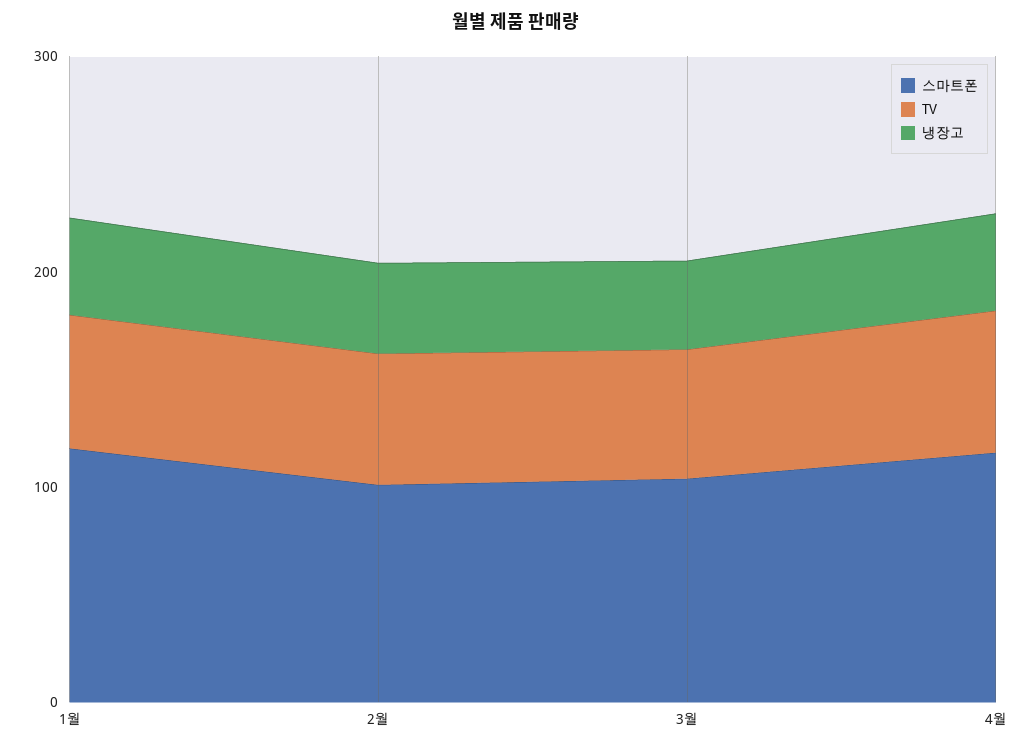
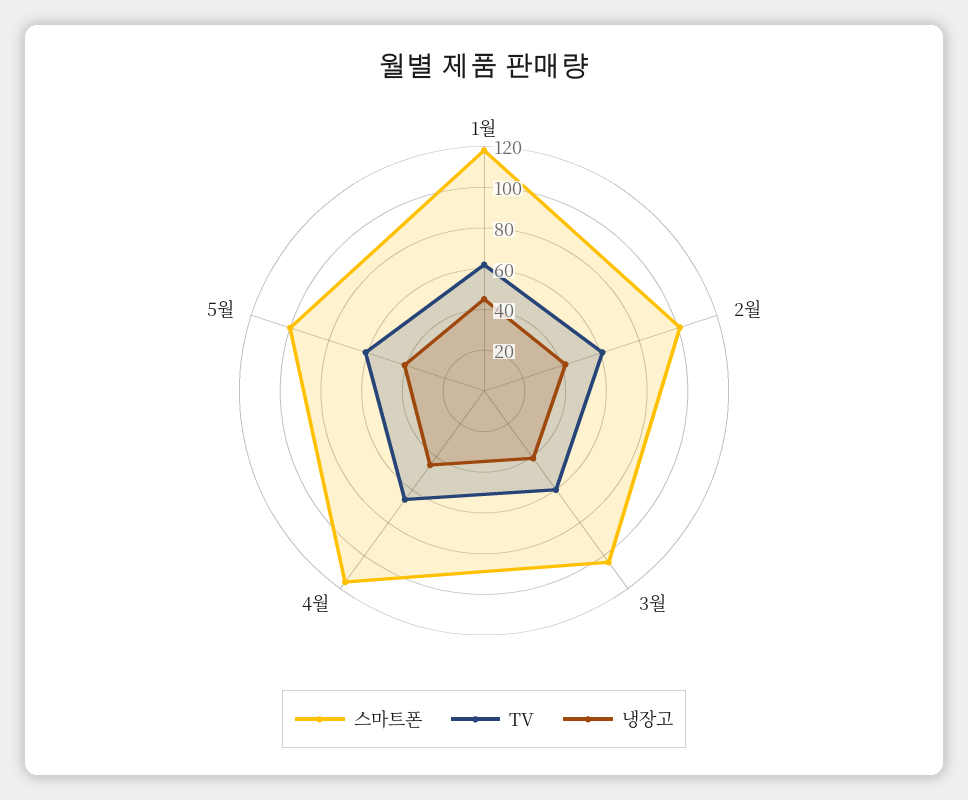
스마트폰, 5월: none -> 100
TV, 5월: none -> 60
냉장고, 5월: none -> 40

